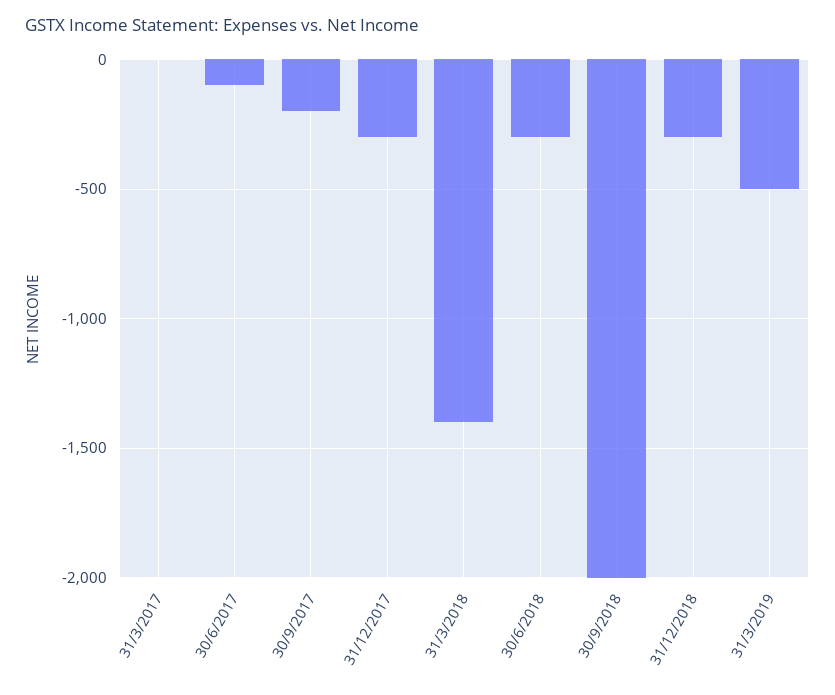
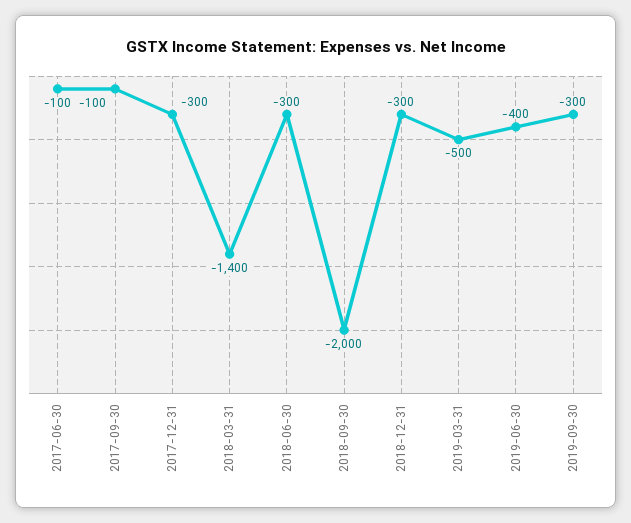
31/3/2017: 0 -> none
30/9/2017: -200 -> -100
2019-06-30: none -> -400
2019-09-30: none -> -300

